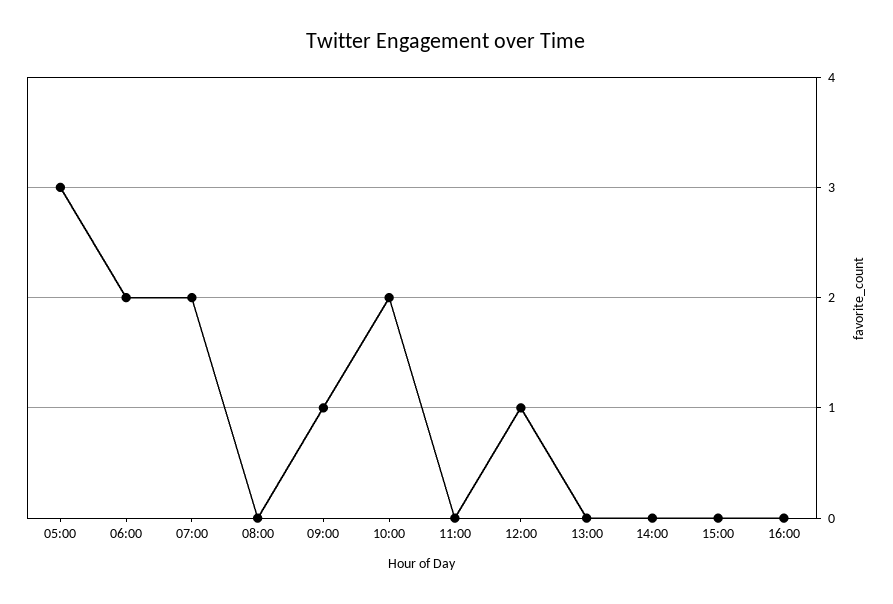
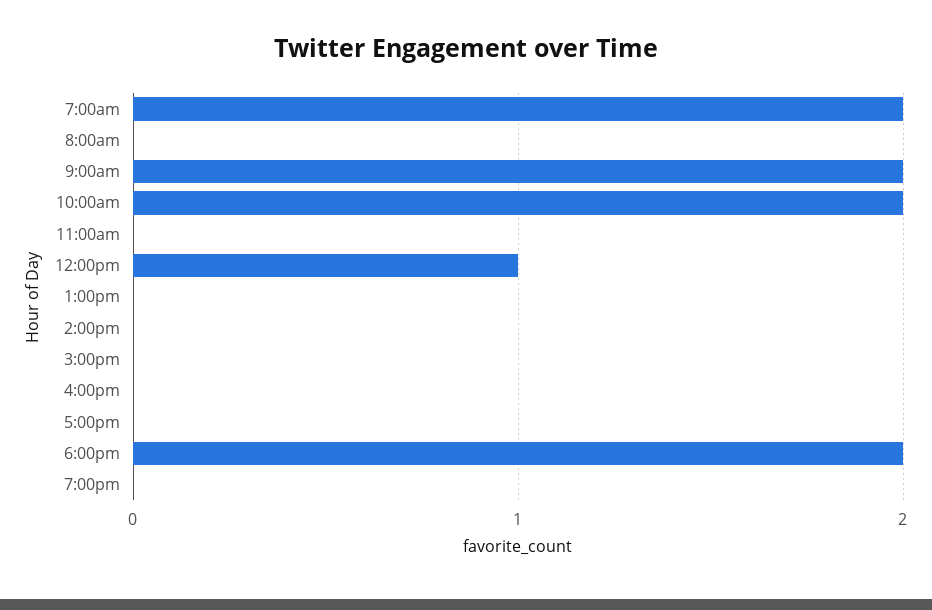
05:00: 3 -> none
06:00: 2 -> none
09:00: 1 -> 2
5:00pm: none -> 0
6:00pm: none -> 2
7:00pm: none -> 0

